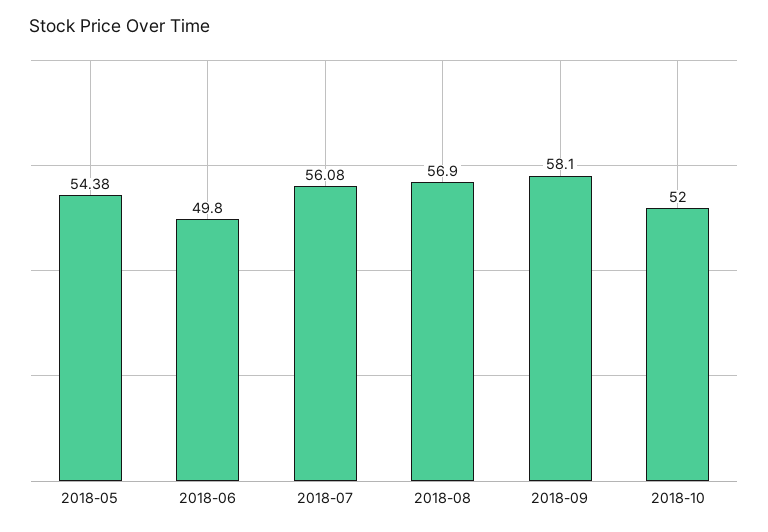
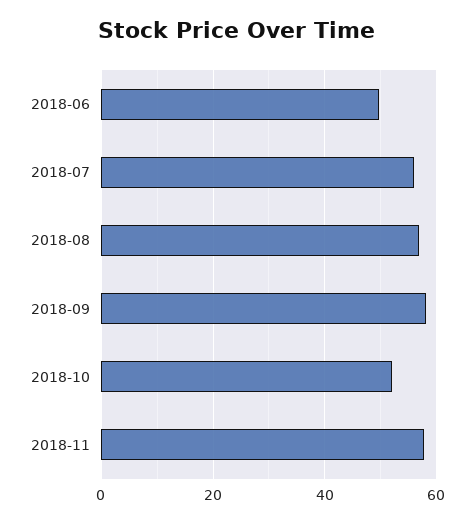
2018-05: 54.38 -> none
2018-11: none -> 58

